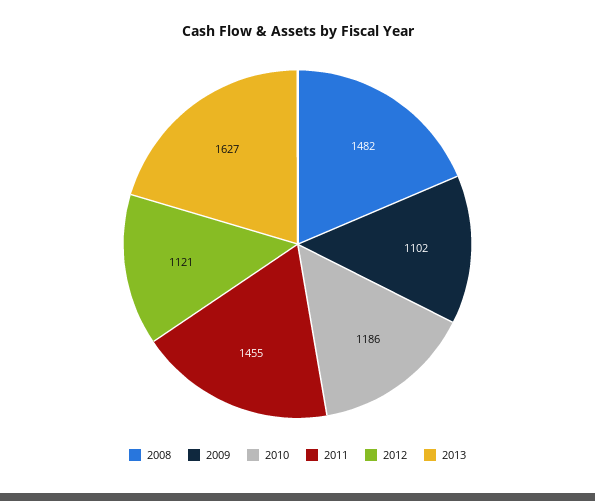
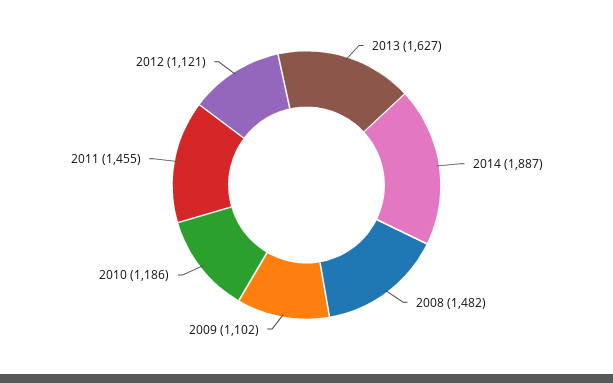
2014: none -> 1887

